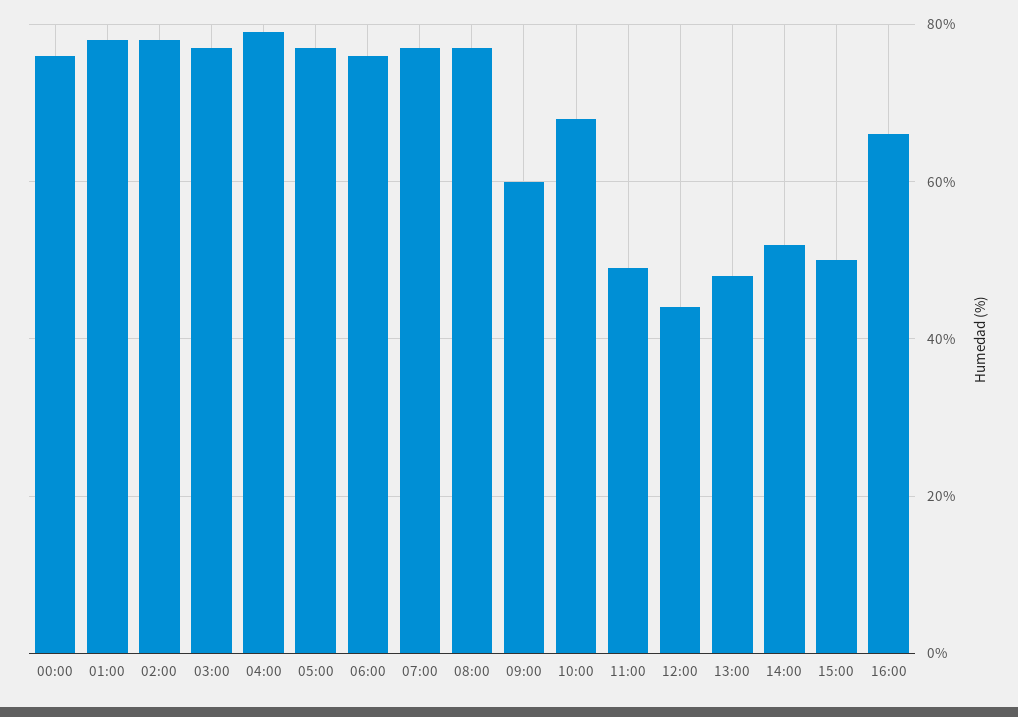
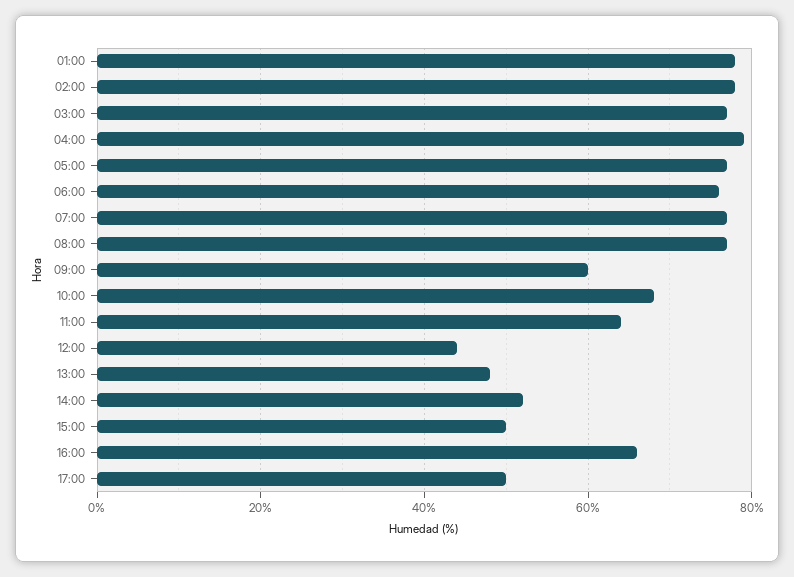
00:00: 75 -> none
11:00: 50 -> 65
17:00: none -> 50

